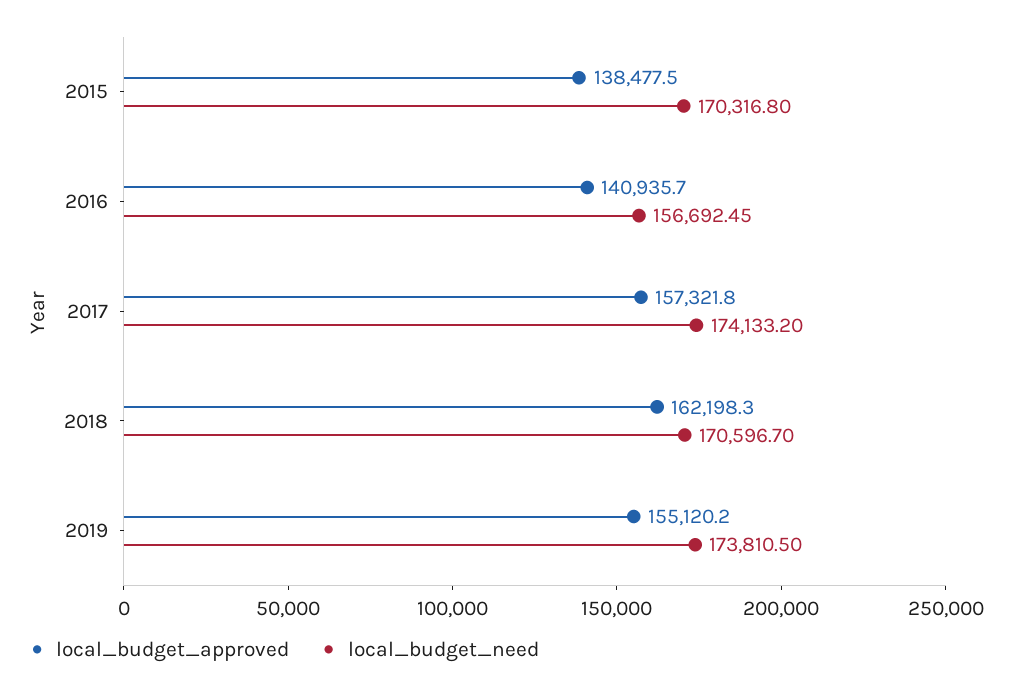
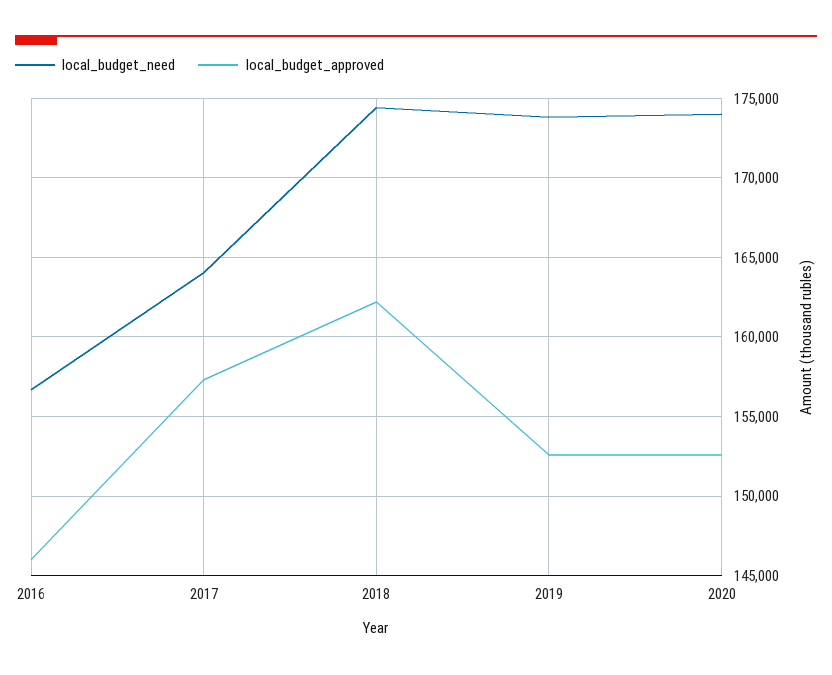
local_budget_approved, 2015: 138477.5 -> none
local_budget_need, 2015: 170316.8 -> none
local_budget_approved, 2016: 140935.7 -> 146000
local_budget_need, 2017: 174133.2 -> 164000
local_budget_need, 2018: 170596.7 -> 174500
local_budget_approved, 2019: 155120.2 -> 152500
local_budget_need, 2020: none -> 174000
local_budget_approved, 2020: none -> 152500

